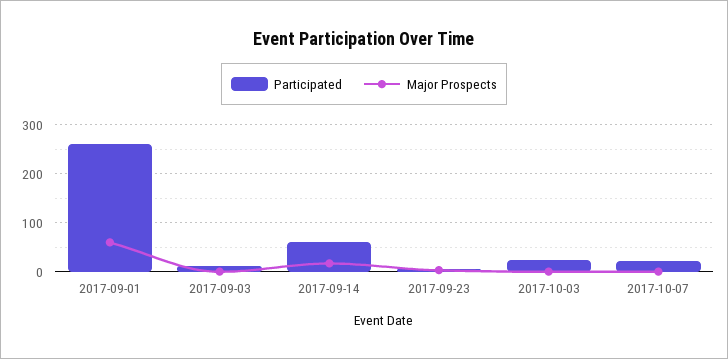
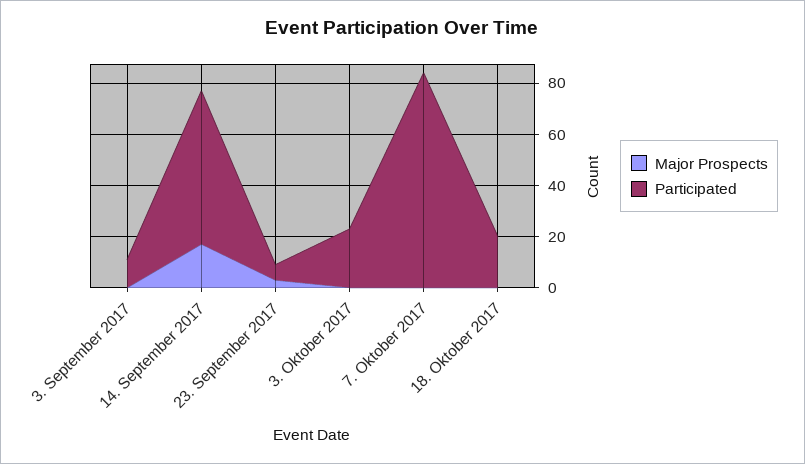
Participated, 2017-09-01: 260 -> none
Major Prospects, 2017-09-01: 60 -> none
Participated, 2017-10-07: 20 -> 85
Major Prospects, 18. Oktober 2017: none -> 0
Participated, 18. Oktober 2017: none -> 20

